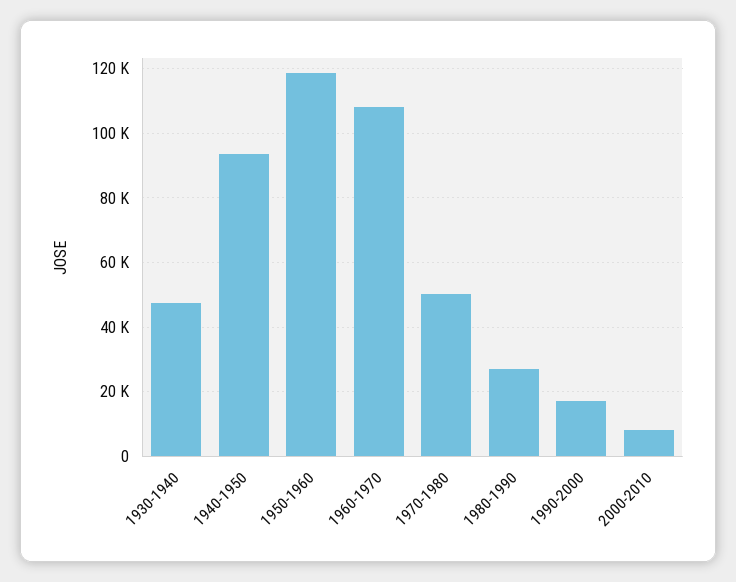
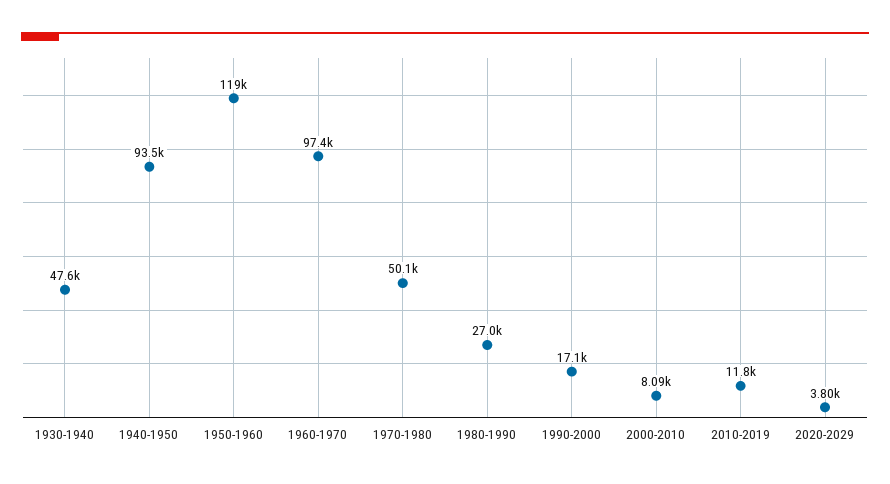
1960-1970: 108000 -> 97400
2010-2019: none -> 11800
2020-2029: none -> 3800

